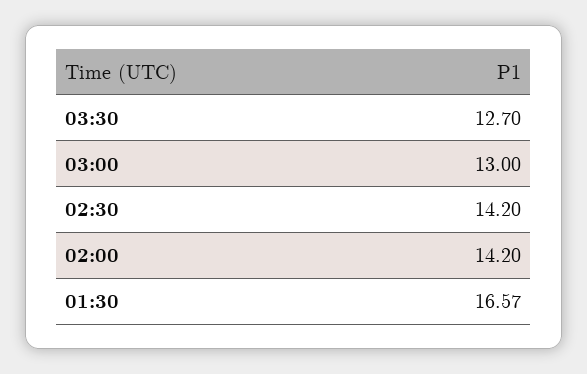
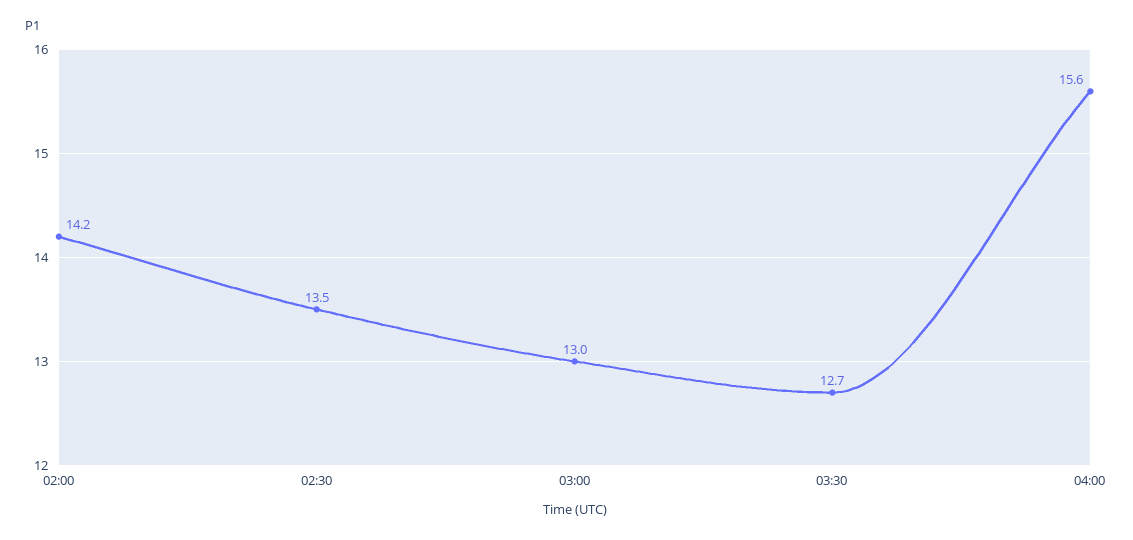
02:30: 14.2 -> 13.5
01:30: 16.57 -> none
04:00: none -> 15.6

